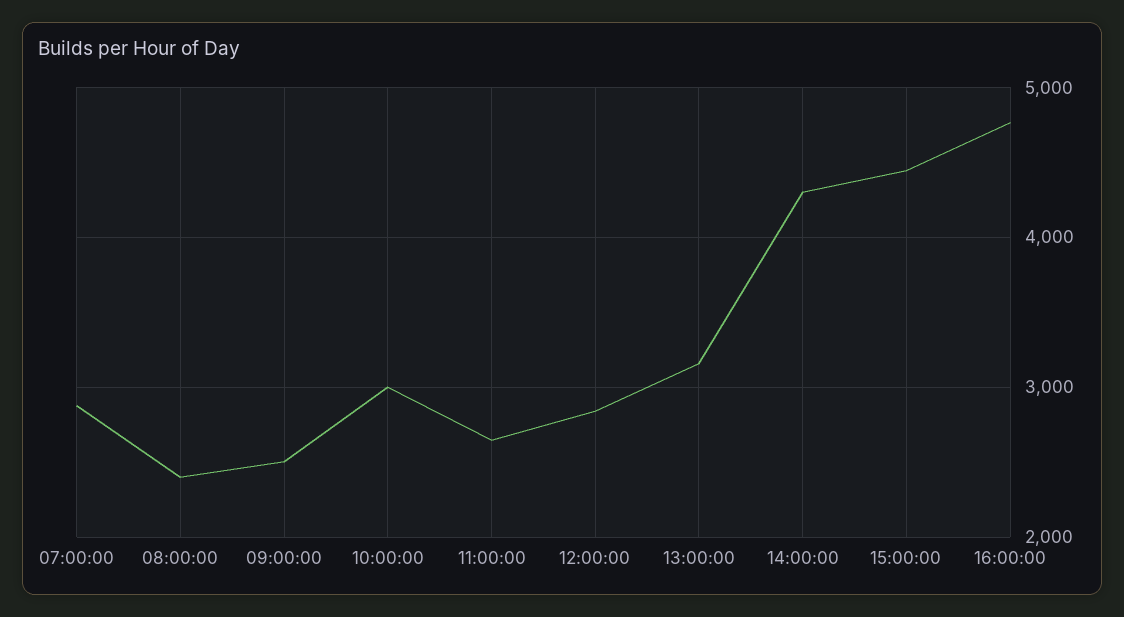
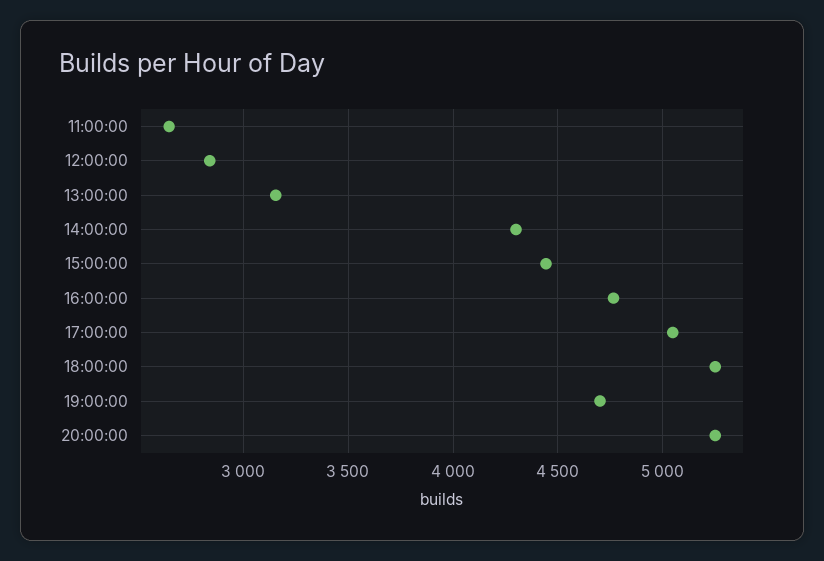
07:00:00: 2900 -> none
08:00:00: 2400 -> none
09:00:00: 2500 -> none
10:00:00: 3000 -> none
17:00:00: none -> 5050
18:00:00: none -> 5250
19:00:00: none -> 4700
20:00:00: none -> 5250

